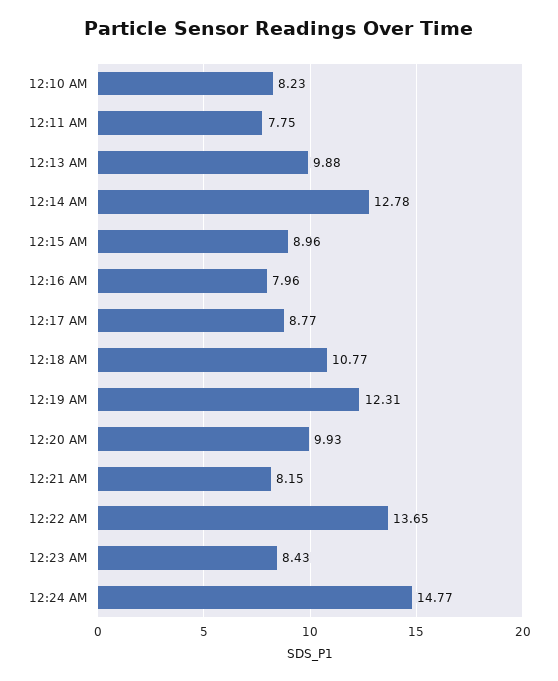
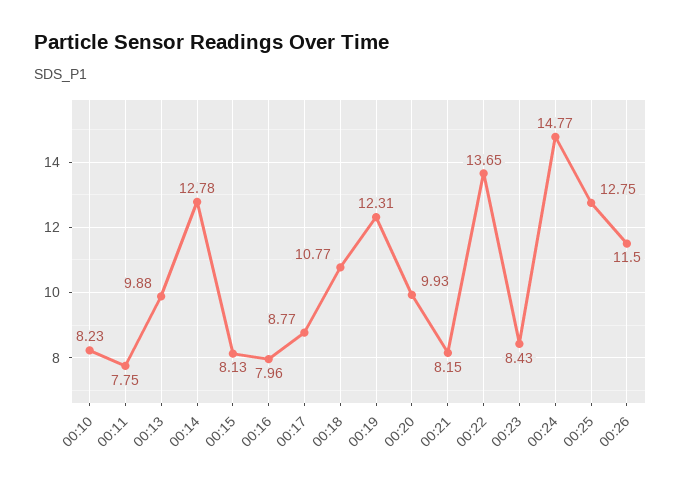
12:15 AM: 8.96 -> 8.13
00:25: none -> 12.75
00:26: none -> 11.5

